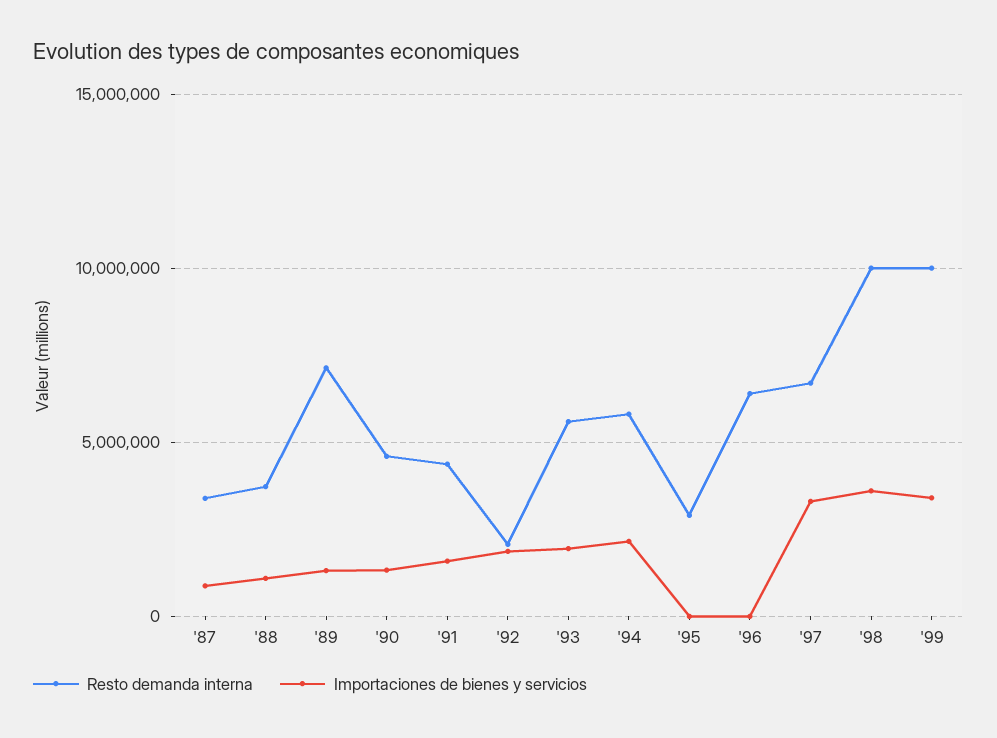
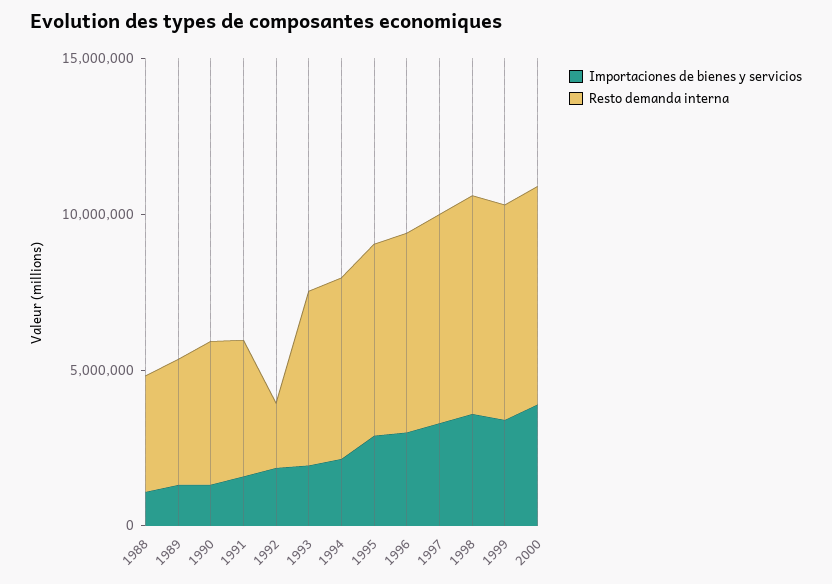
Resto demanda interna, '87: 3500000 -> none
Importaciones de bienes y servicios, '87: 1000000 -> none
Resto demanda interna, '89: 7000000 -> 4000000
Resto demanda interna, '95: 3000000 -> 6000000
Importaciones de bienes y servicios, '95: 0 -> 3000000
Importaciones de bienes y servicios, '96: 0 -> 3000000
Resto demanda interna, '98: 10000000 -> 7000000
Resto demanda interna, '99: 10000000 -> 7000000
Importaciones de bienes y servicios, 2000: none -> 4000000
Resto demanda interna, 2000: none -> 7000000

